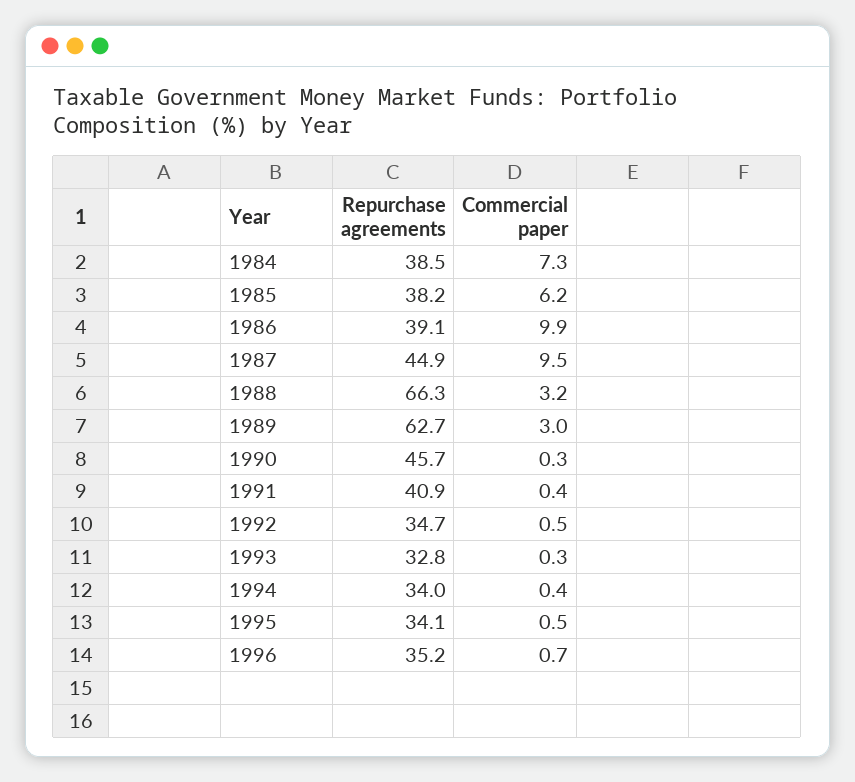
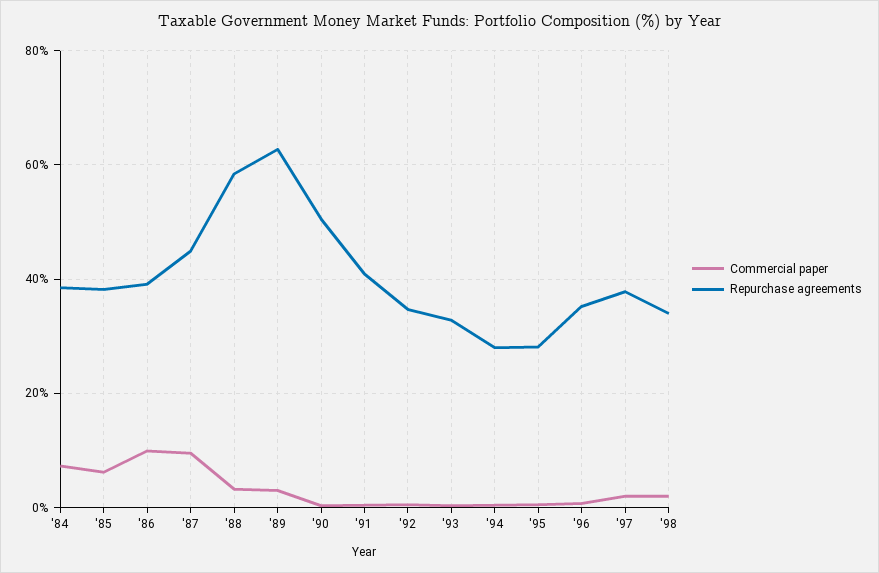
Repurchase agreements, 1988: 66.3 -> 58
Repurchase agreements, 1990: 45.7 -> 50
Repurchase agreements, 1994: 34 -> 28
Repurchase agreements, 1995: 34.1 -> 28
Commercial paper, '97: none -> 2
Repurchase agreements, '97: none -> 38
Commercial paper, '98: none -> 2
Repurchase agreements, '98: none -> 34

